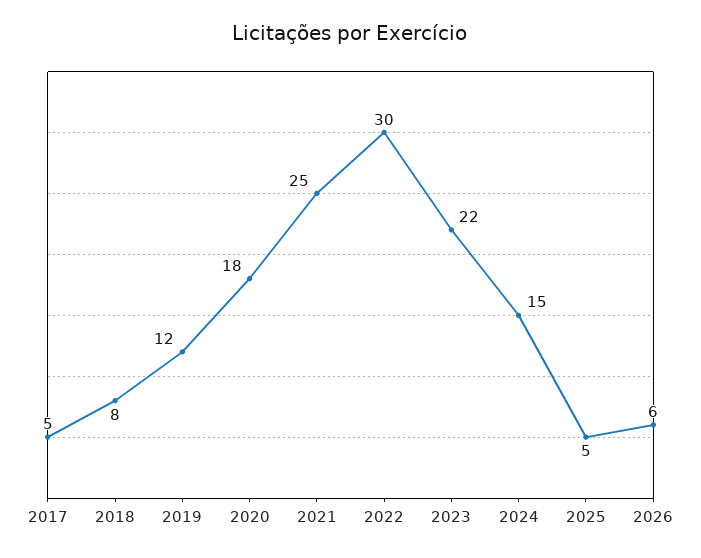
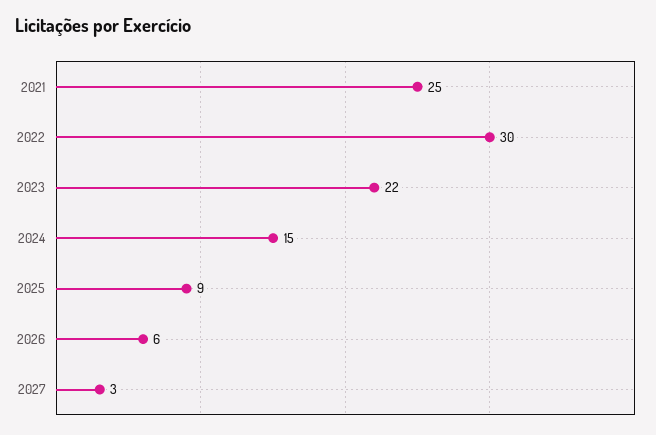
2017: 5 -> none
2018: 8 -> none
2019: 12 -> none
2020: 18 -> none
2025: 5 -> 9
2027: none -> 3

